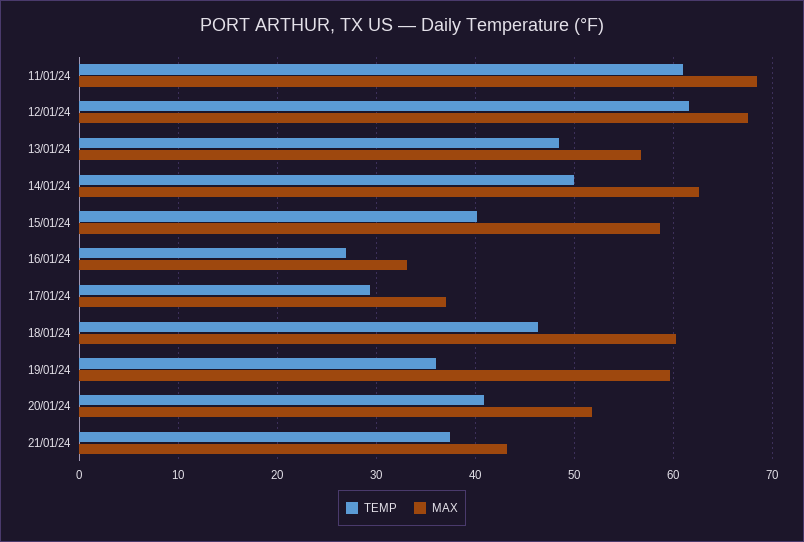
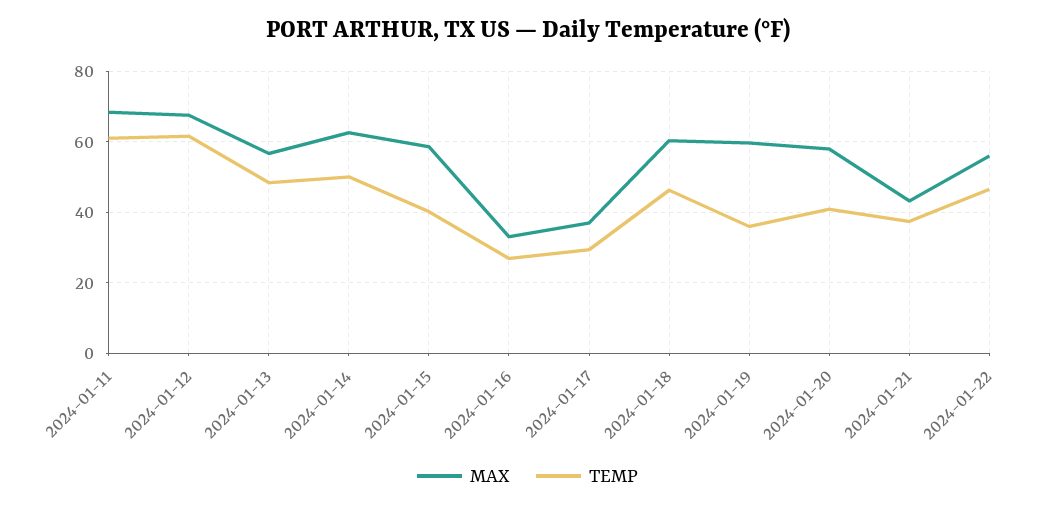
MAX, 20/01/24: 52 -> 58
MAX, 2024-01-22: none -> 56
TEMP, 2024-01-22: none -> 46

